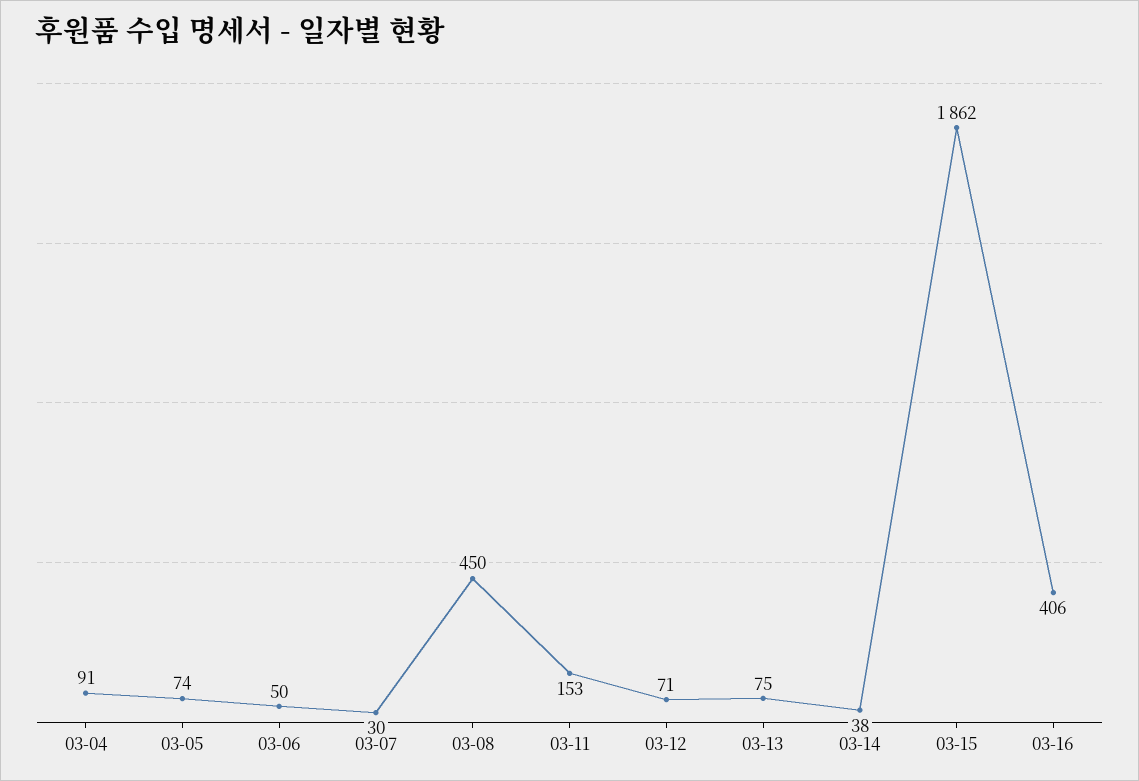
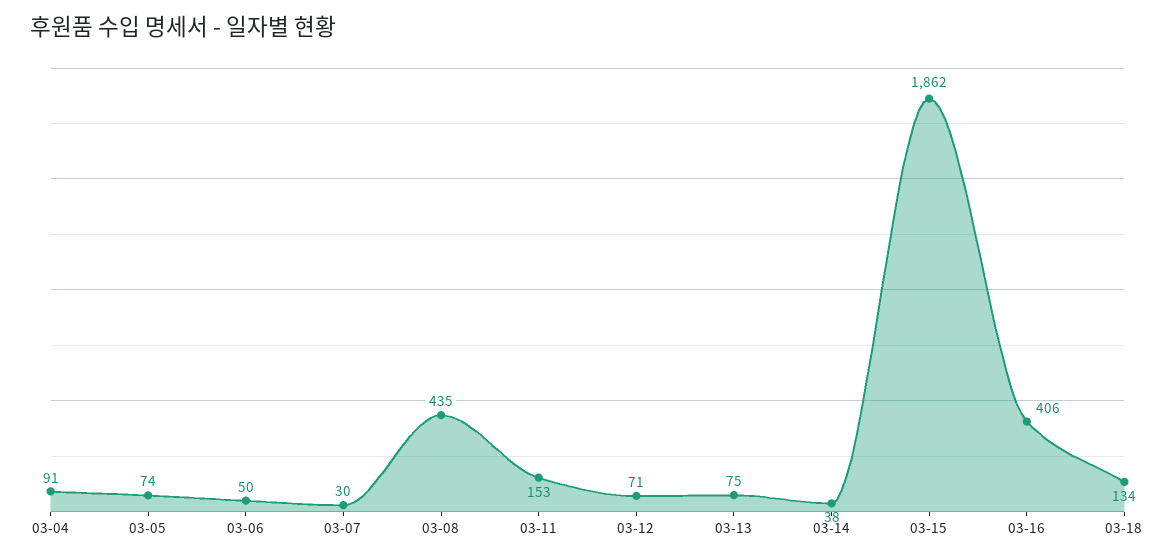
03-08: 450 -> 435
03-18: none -> 134

